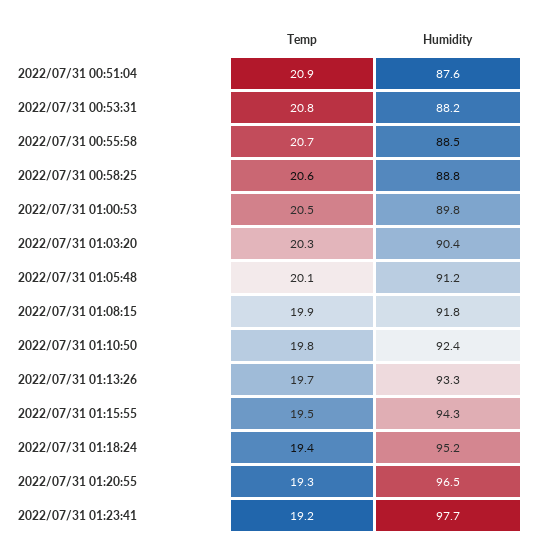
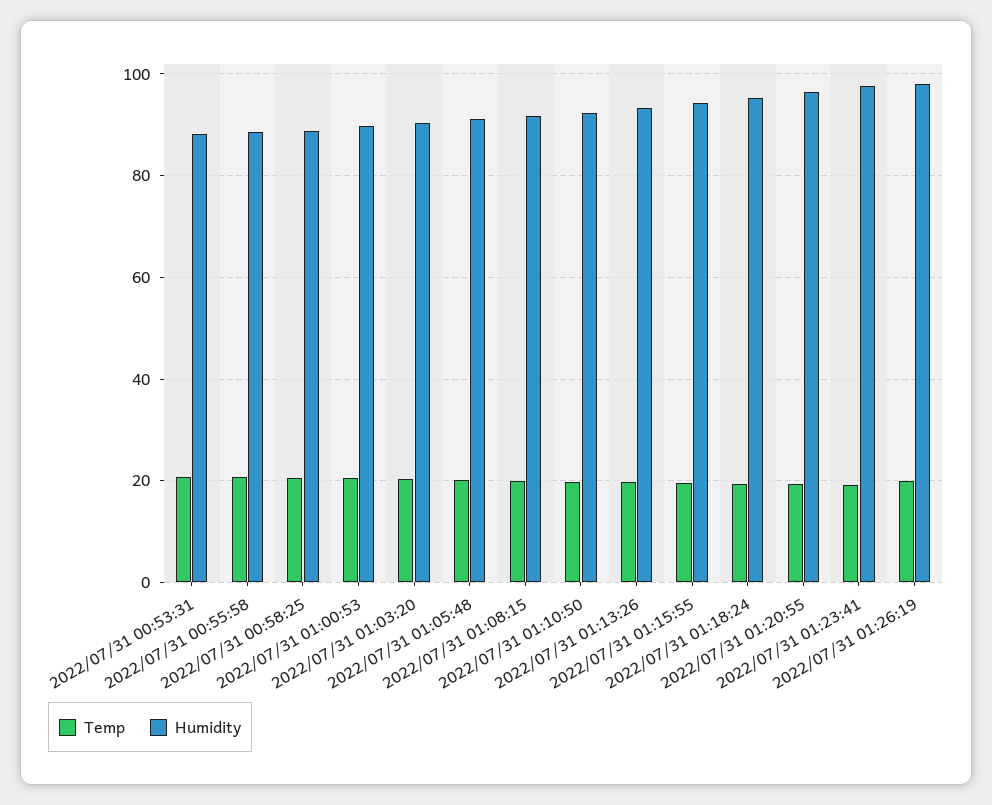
Temp, 2022/07/31 00:51:04: 20.9 -> none
Humidity, 2022/07/31 00:51:04: 87.6 -> none
Temp, 2022/07/31 01:26:19: none -> 20
Humidity, 2022/07/31 01:26:19: none -> 98

